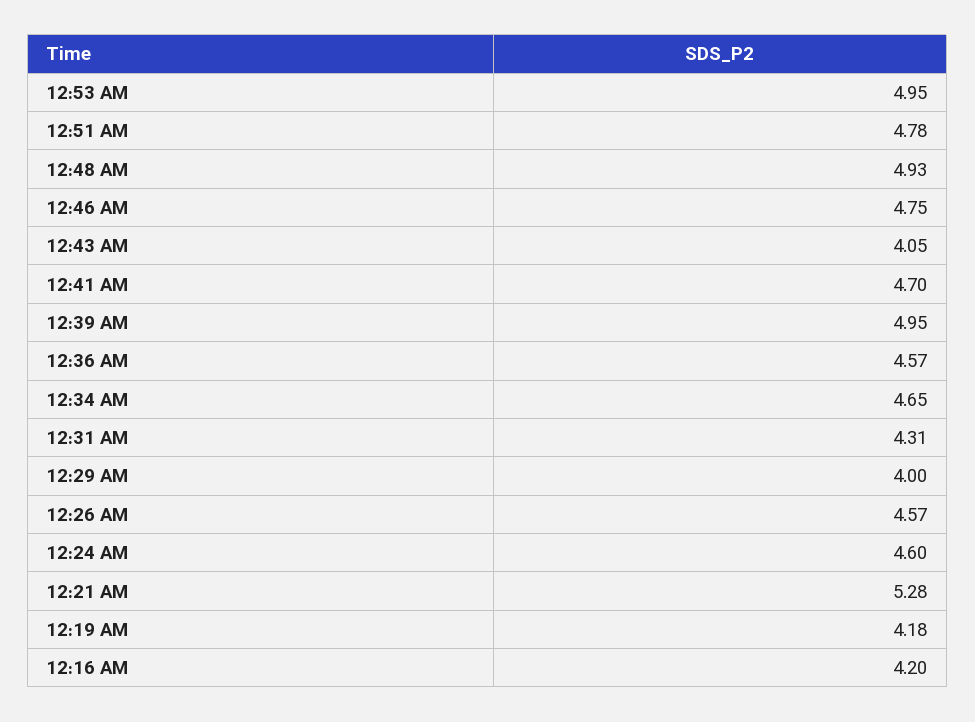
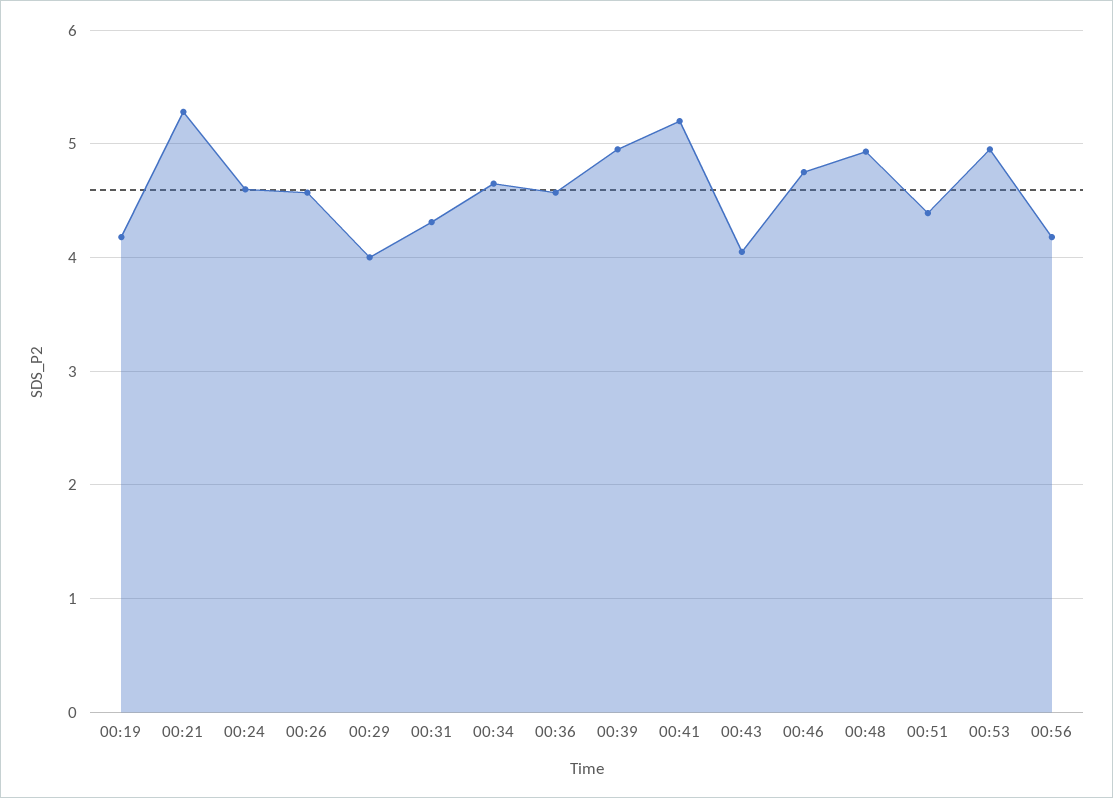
12:51 AM: 4.78 -> 4.4
12:41 AM: 4.7 -> 5.2
12:16 AM: 4.2 -> none
00:56: none -> 4.2

